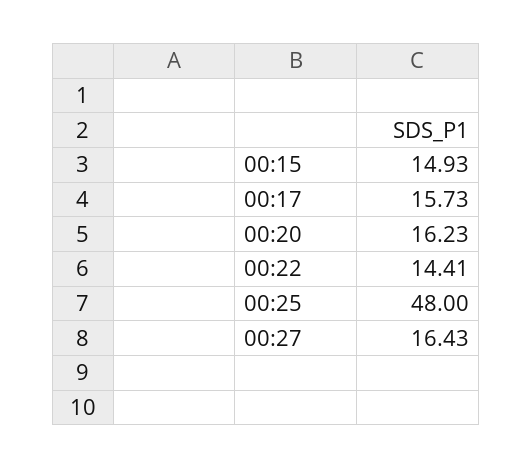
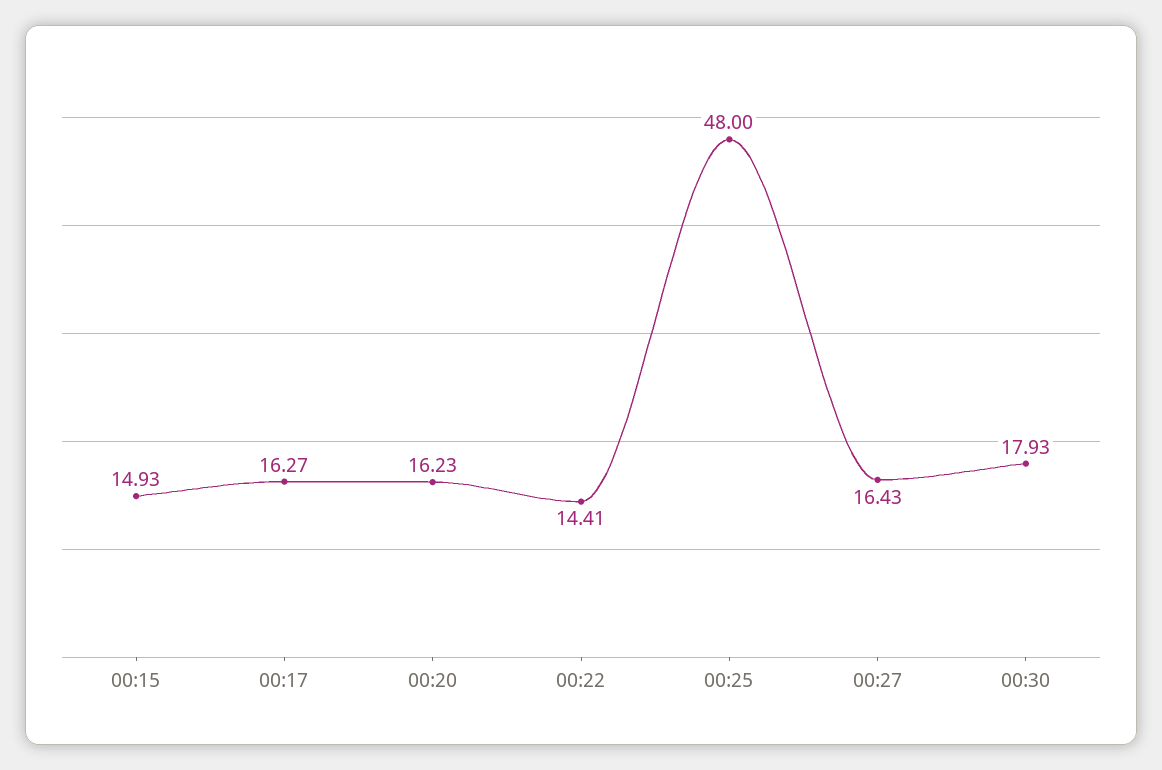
00:17: 15.73 -> 16.27
00:30: none -> 17.93

